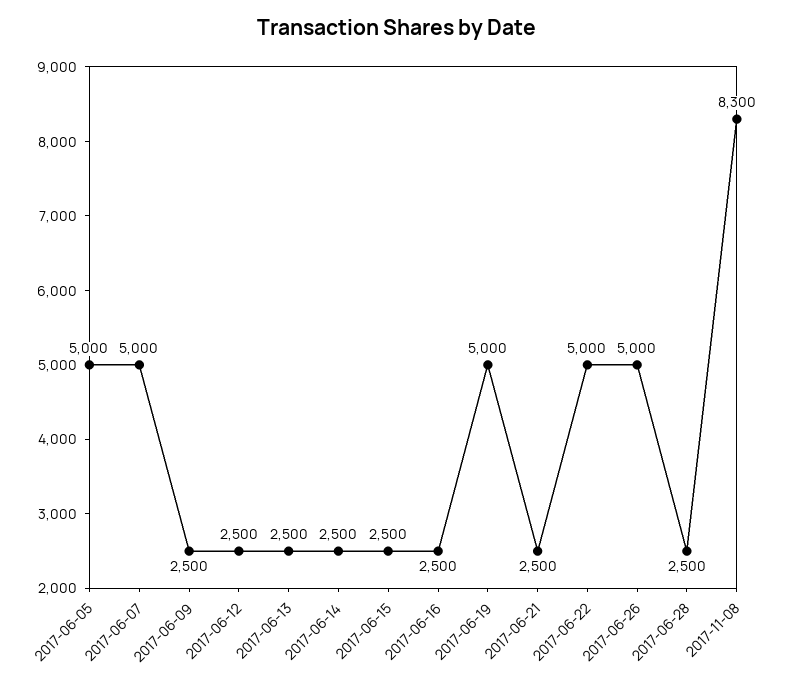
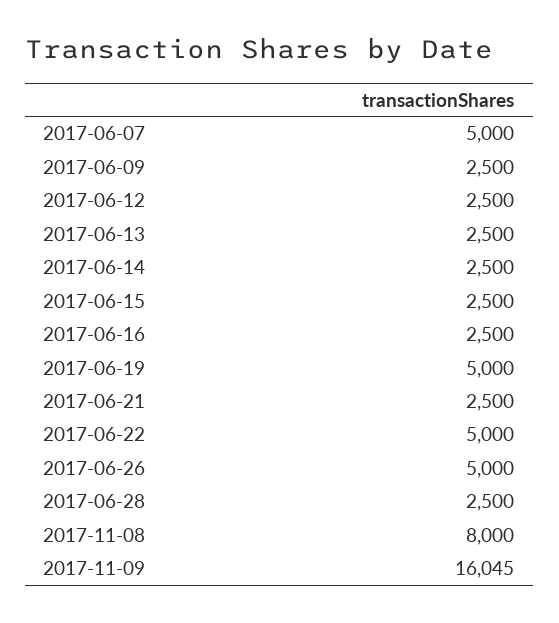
2017-06-05: 5000 -> none
2017-11-08: 8300 -> 8000
2017-11-09: none -> 16045

